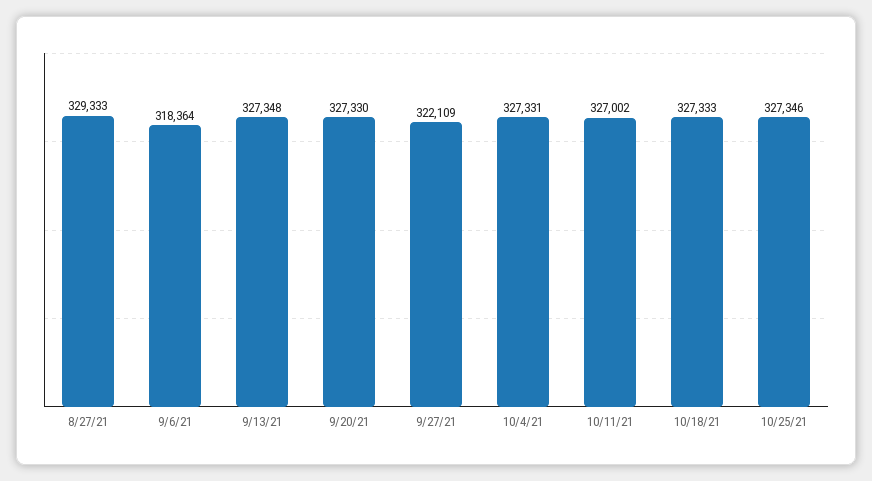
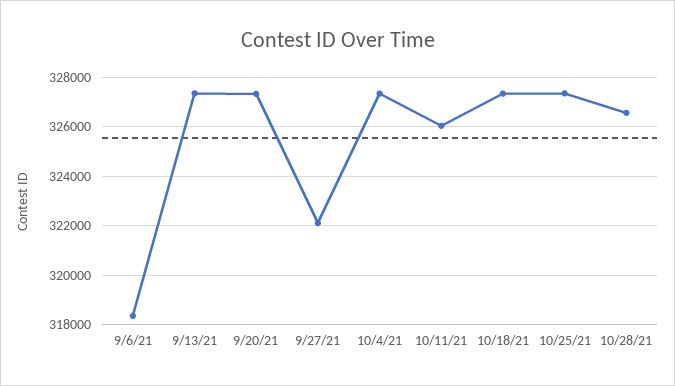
8/27/21: 329333 -> none
10/11/21: 327002 -> 326000
10/28/21: none -> 326500

